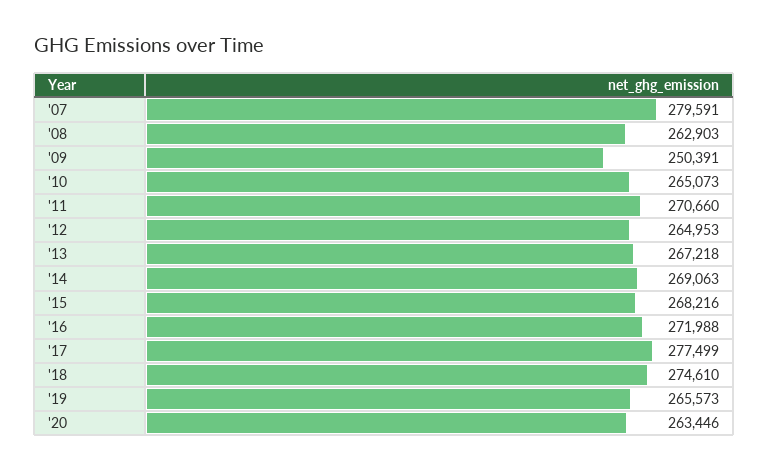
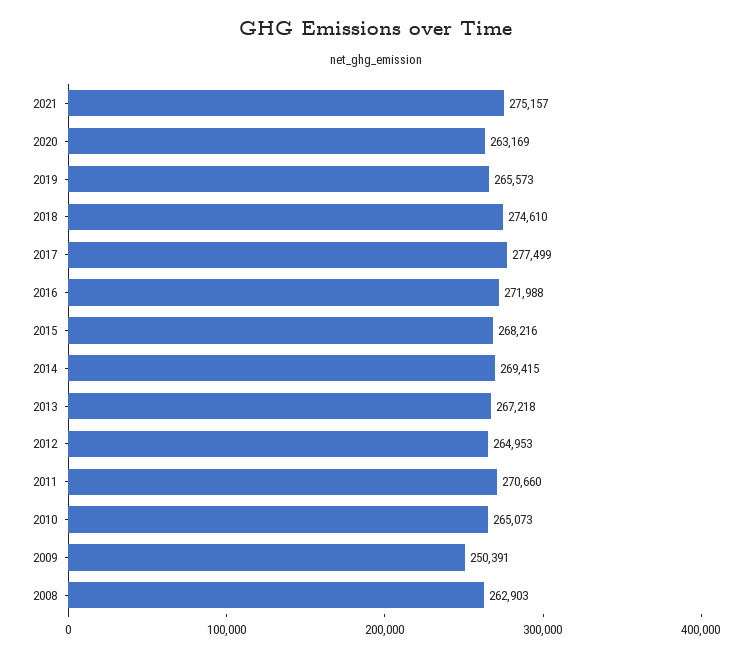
'07: 279591 -> none
'14: 269063 -> 269415
'20: 263446 -> 263169
2021: none -> 275157

